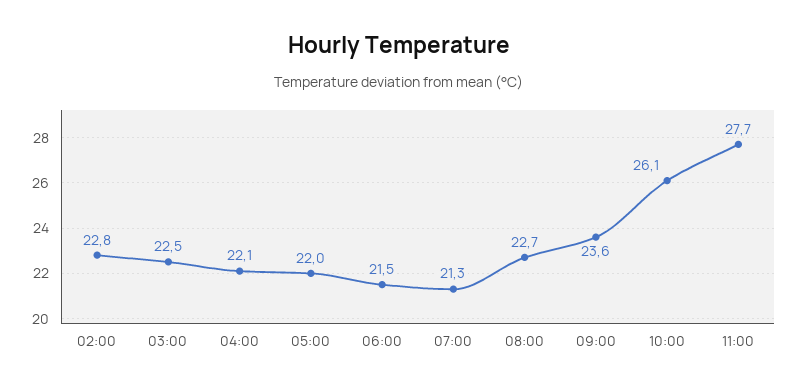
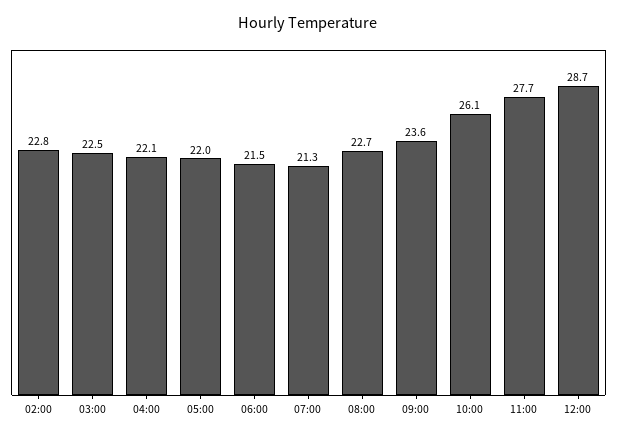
12:00: none -> 28.7

